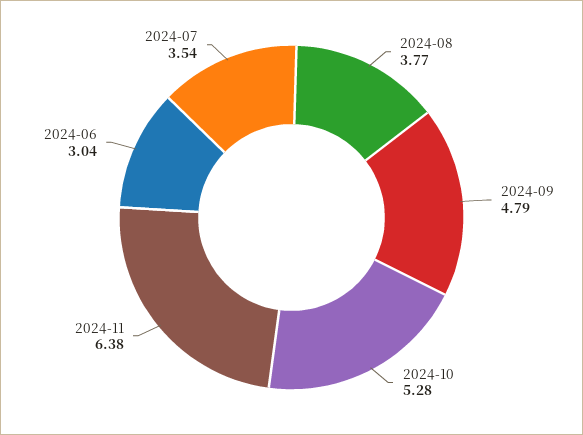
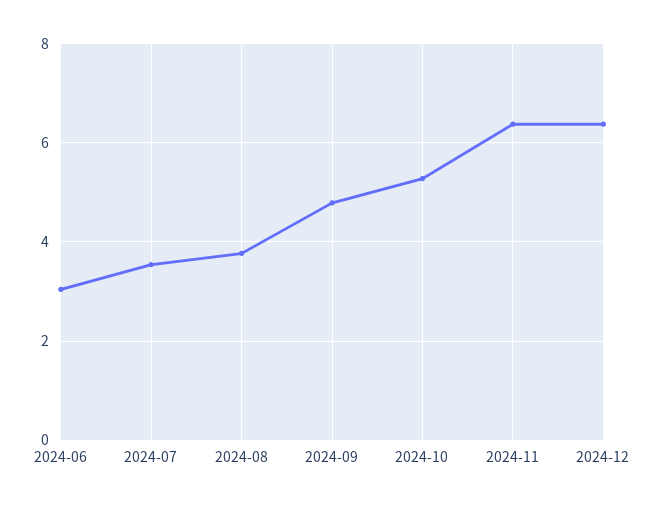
2024-12: none -> 6.4

